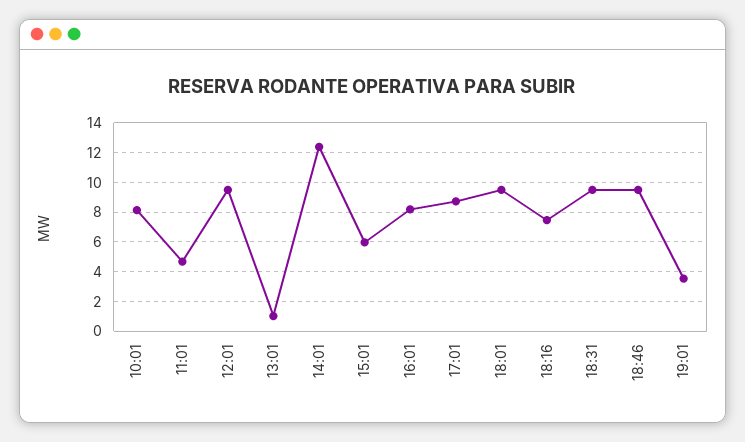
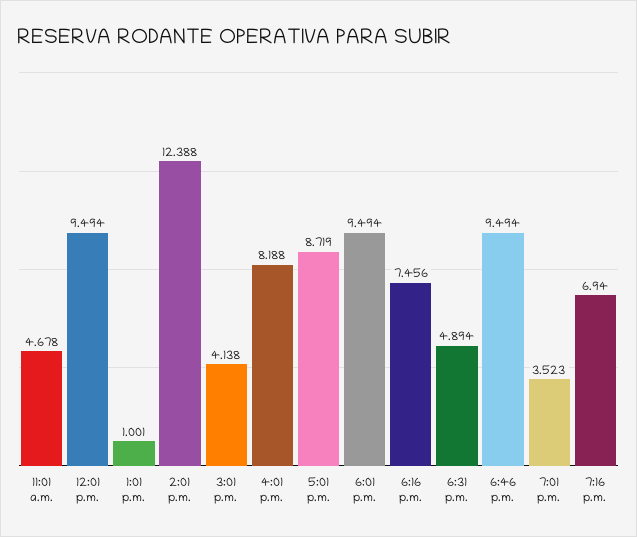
10:01: 8 -> none
15:01: 6 -> 4.138
18:31: 9.5 -> 4.894
7:16 p.m.: none -> 6.94

